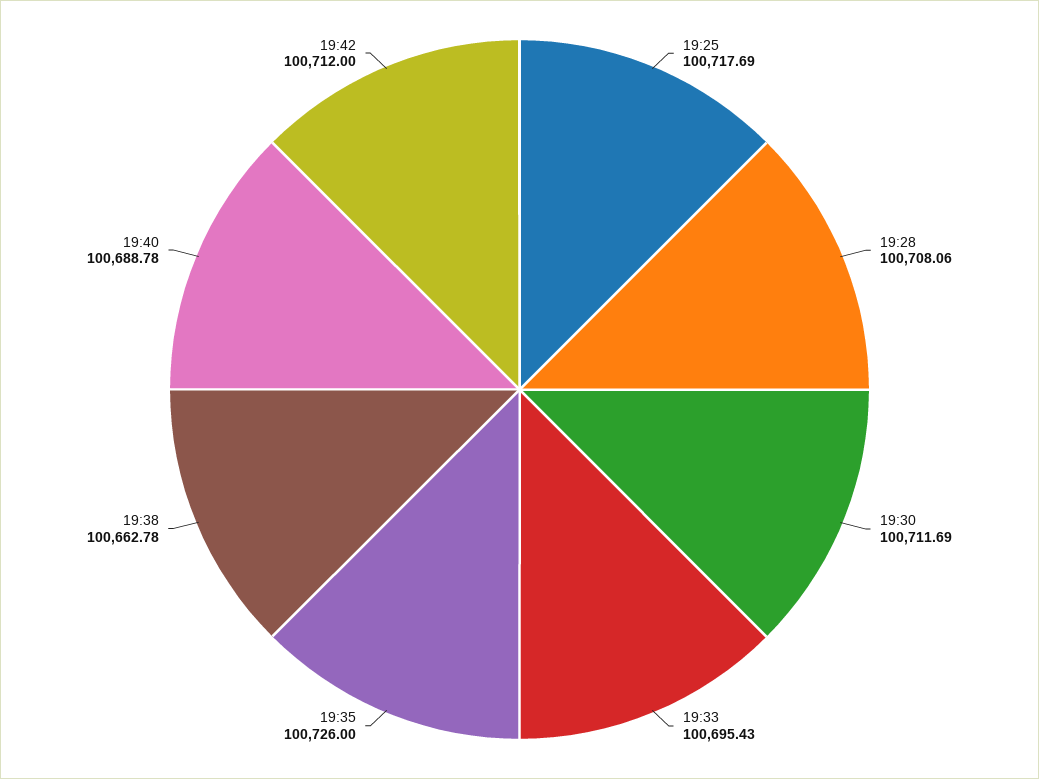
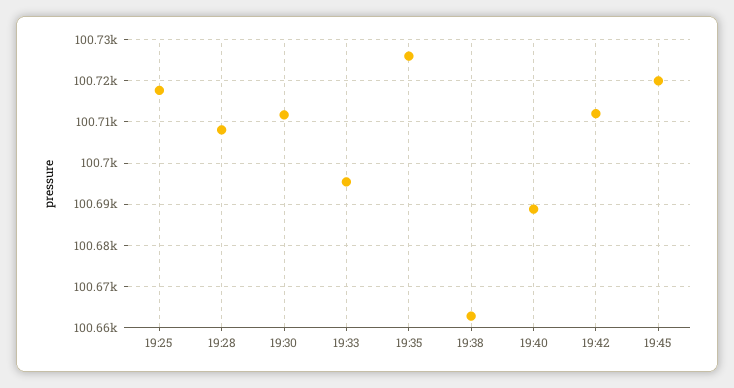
19:45: none -> 100720

